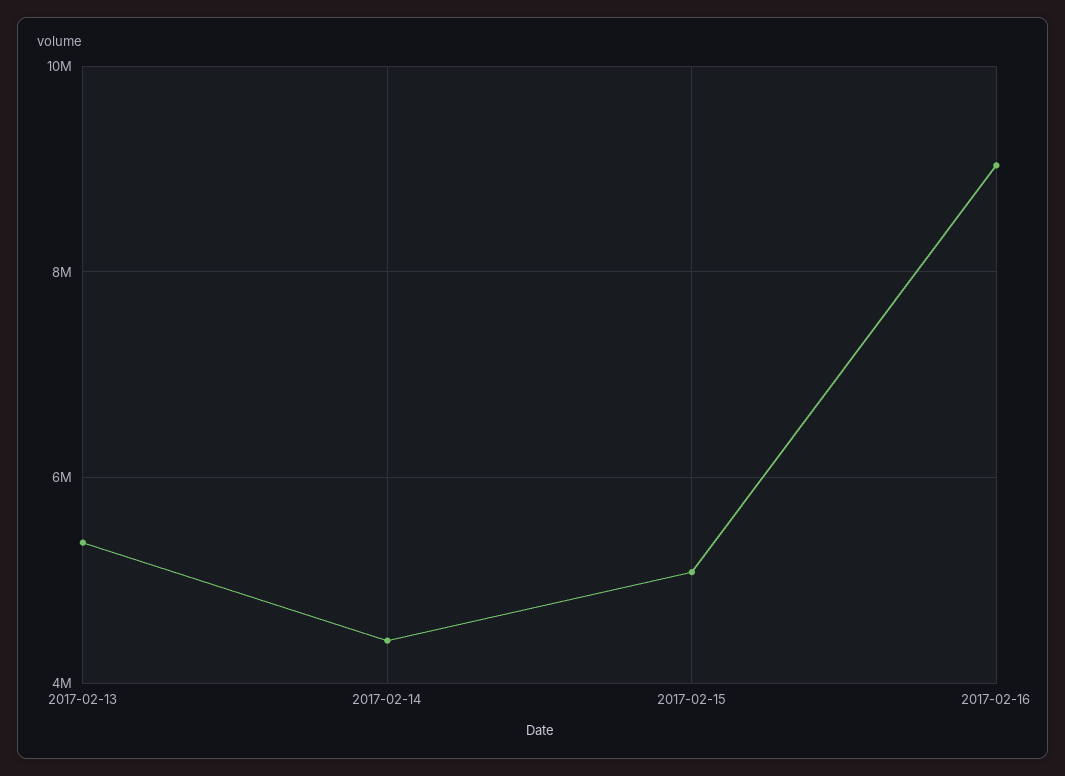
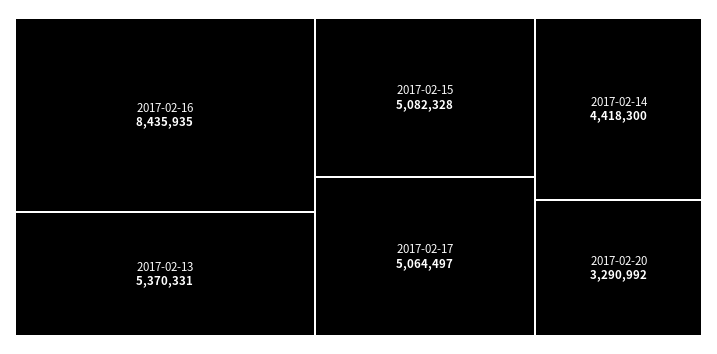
2017-02-16: 9000000 -> 8435935
2017-02-17: none -> 5064497
2017-02-20: none -> 3290992

